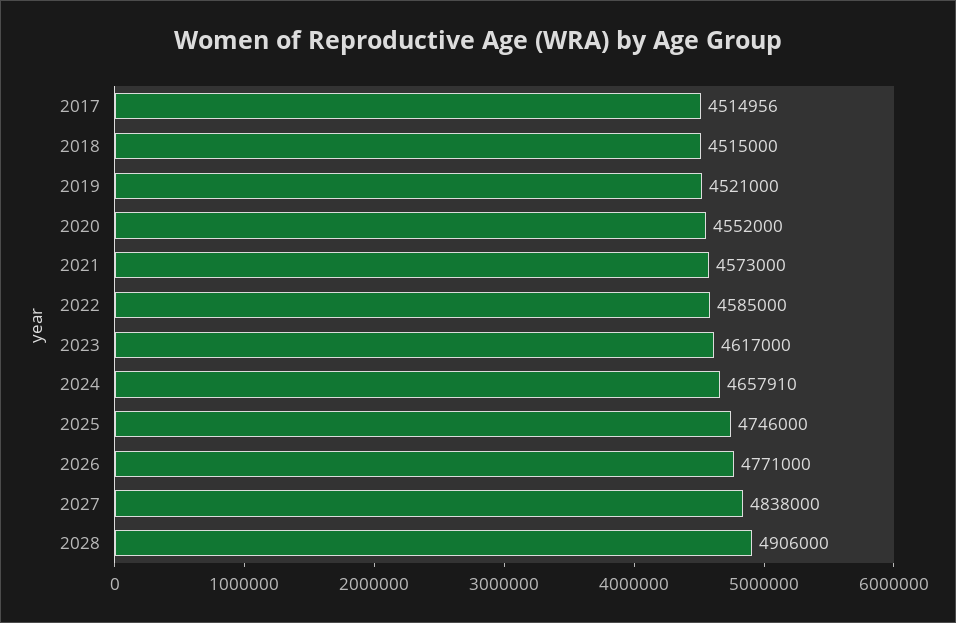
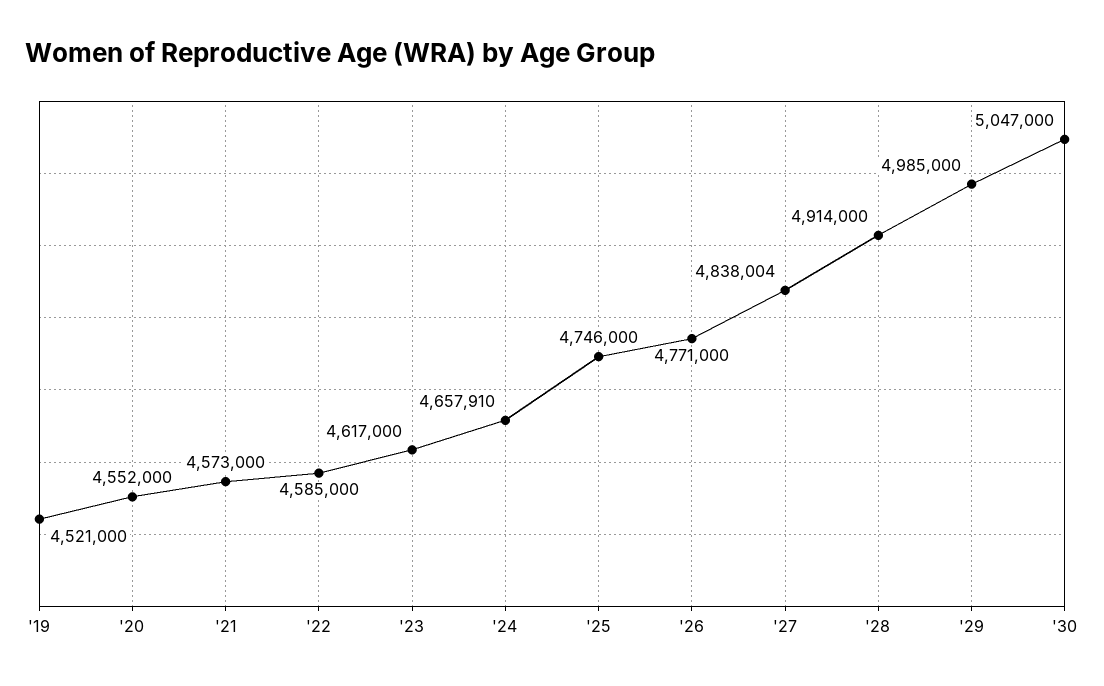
2017: 4514956 -> none
2018: 4515000 -> none
2027: 4838000 -> 4838004
2028: 4906000 -> 4914000
'29: none -> 4985000
'30: none -> 5047000

